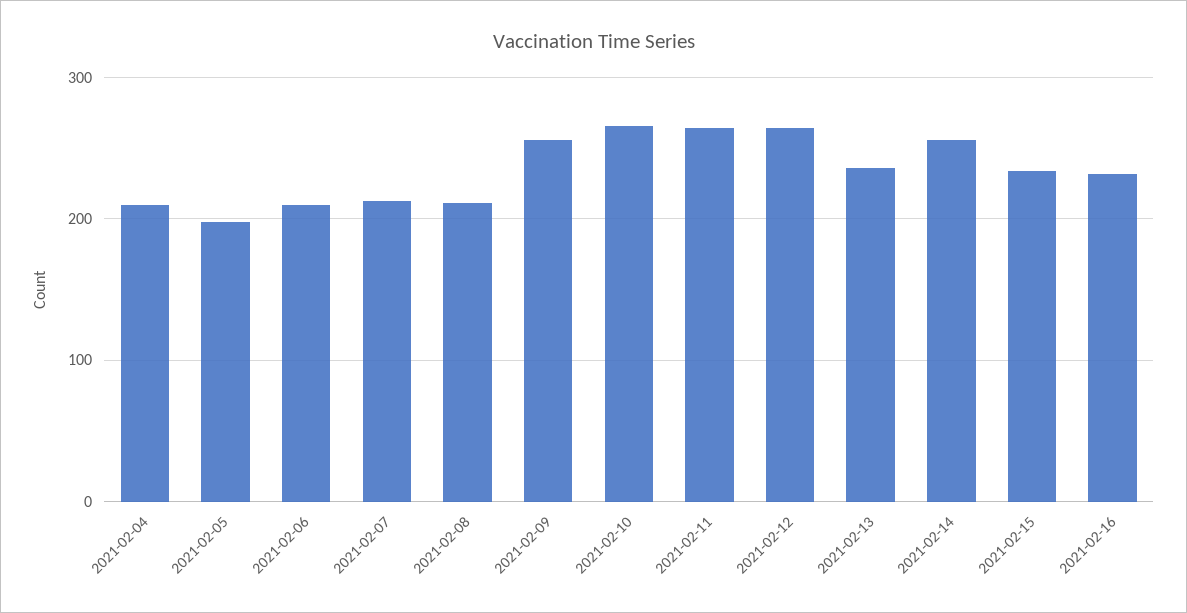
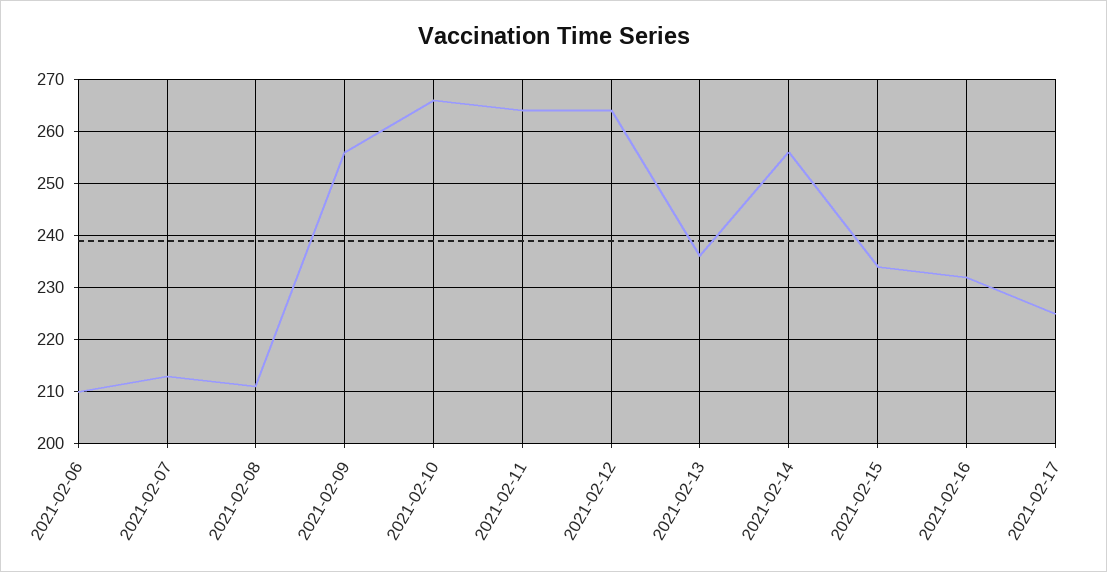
2021-02-04: 210 -> none
2021-02-05: 200 -> none
2021-02-17: none -> 225

